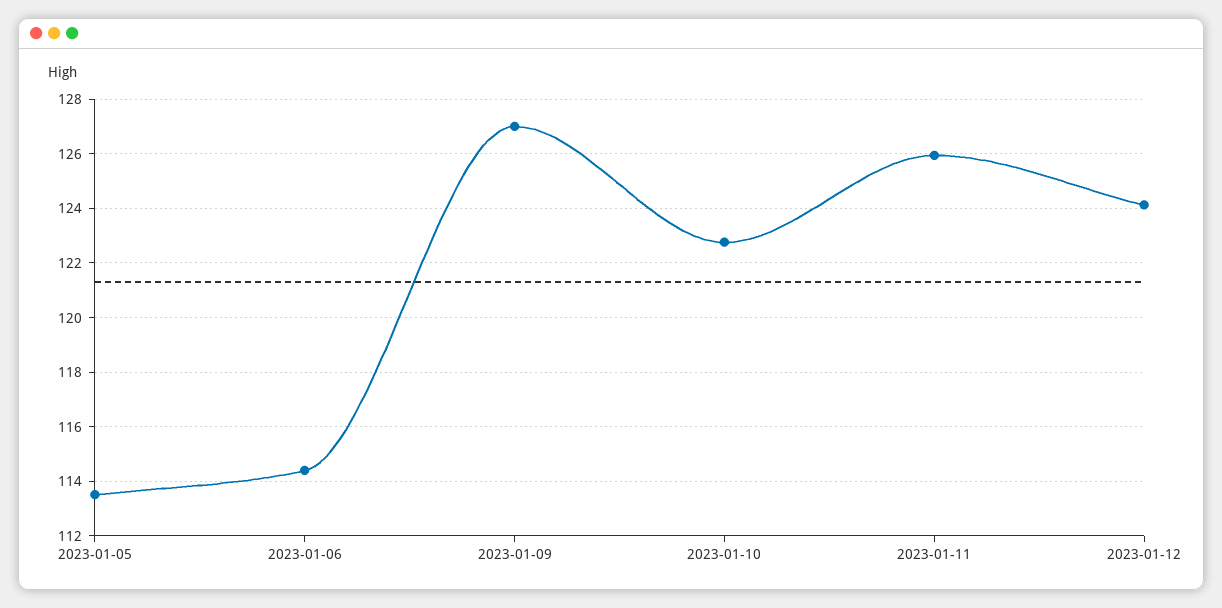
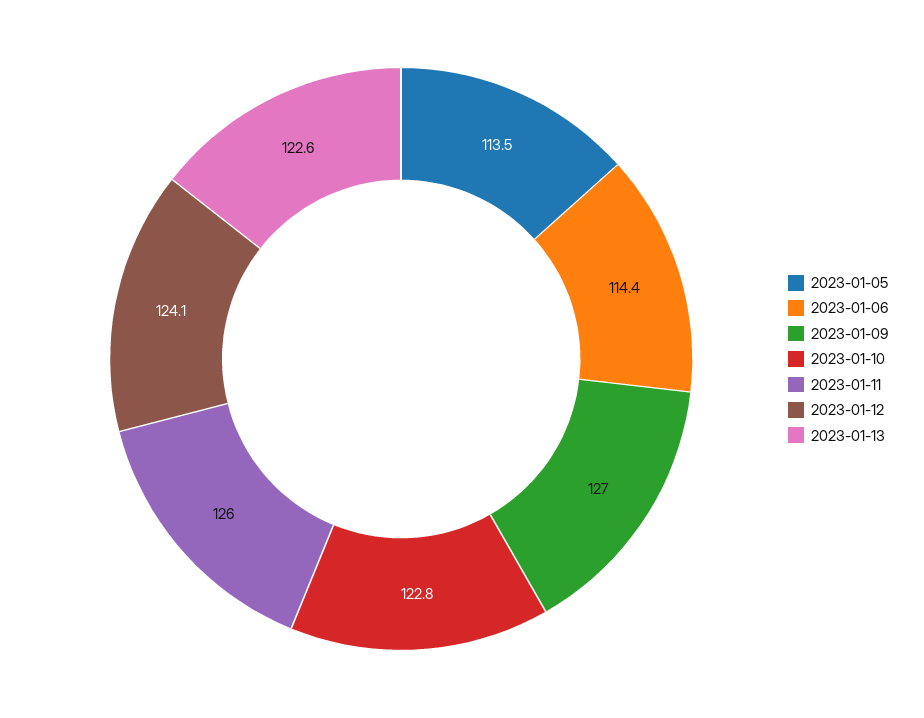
2023-01-13: none -> 122.6

